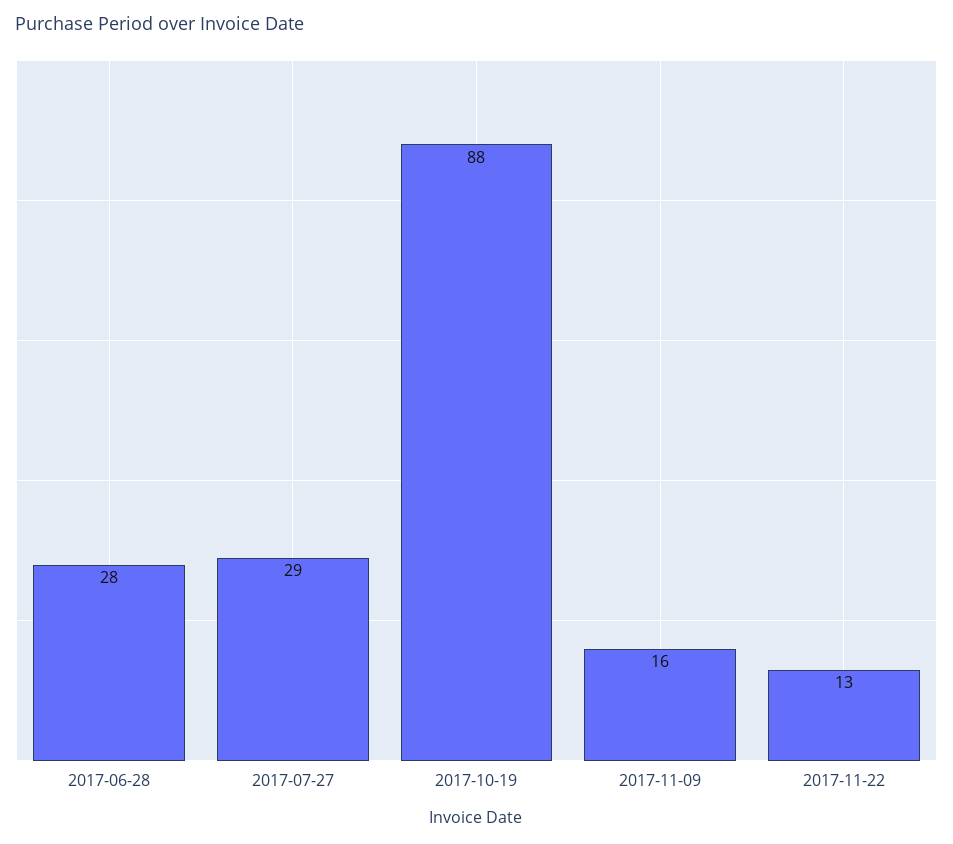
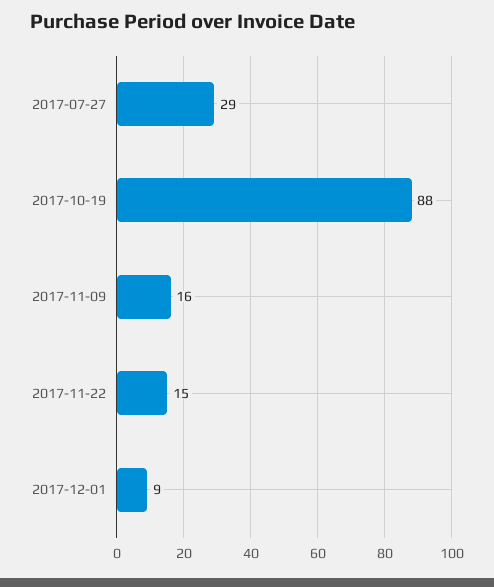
2017-06-28: 28 -> none
2017-11-22: 13 -> 15
2017-12-01: none -> 9

